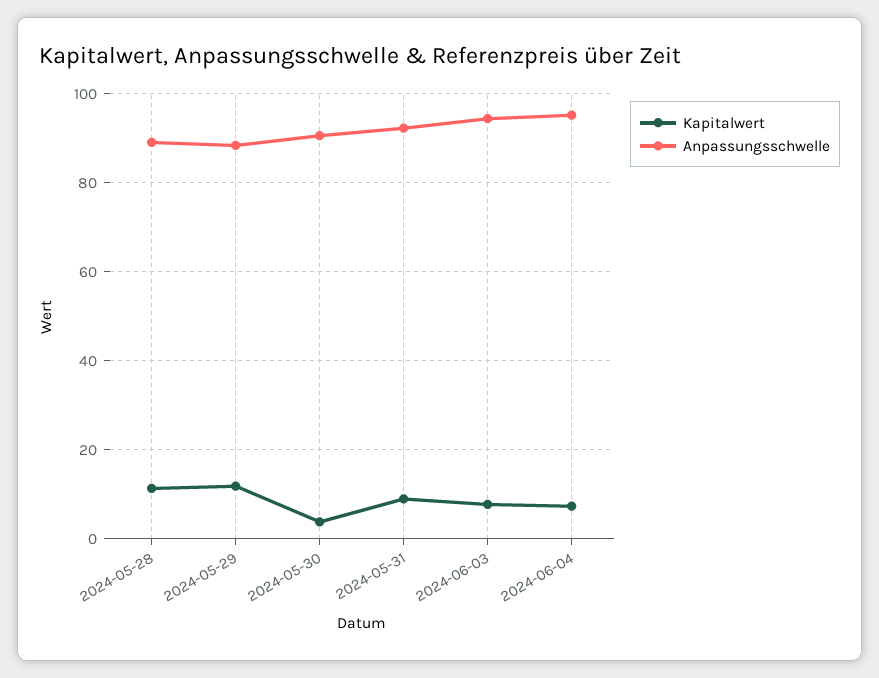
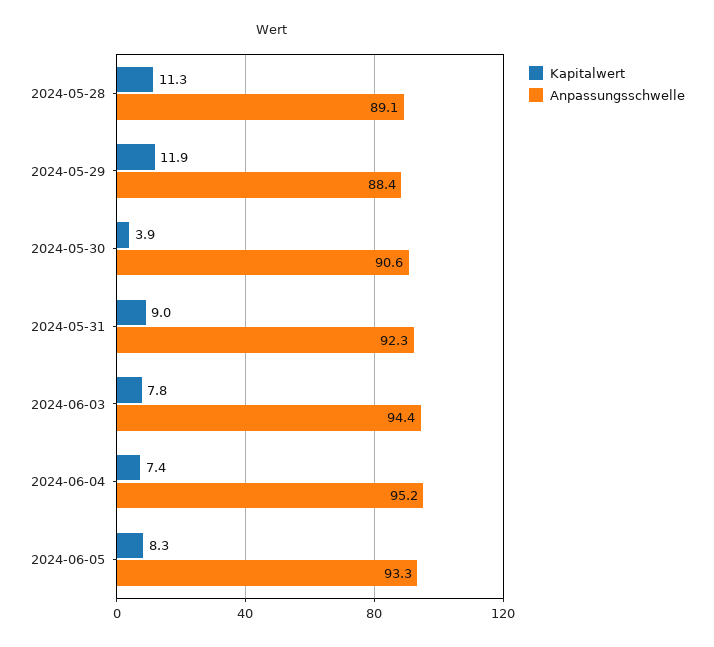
Kapitalwert, 2024-06-05: none -> 8.3
Anpassungsschwelle, 2024-06-05: none -> 93.3

